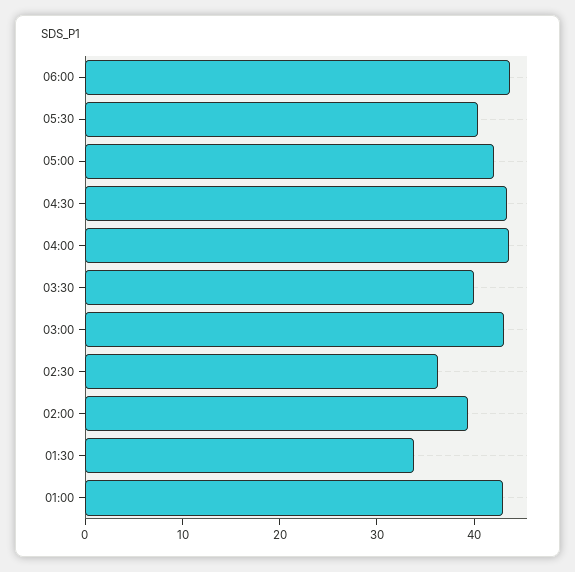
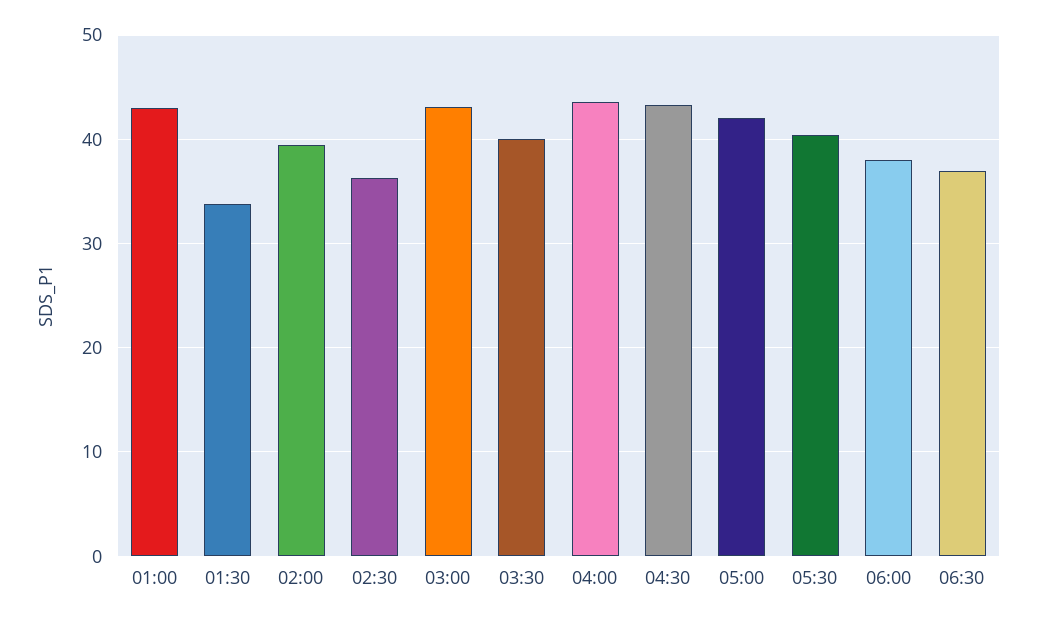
06:00: 44 -> 38
06:30: none -> 37

